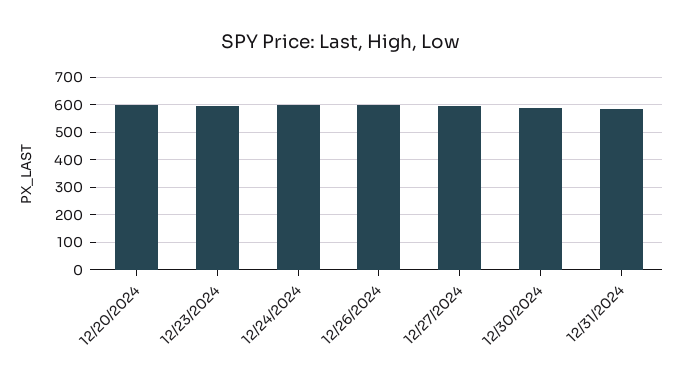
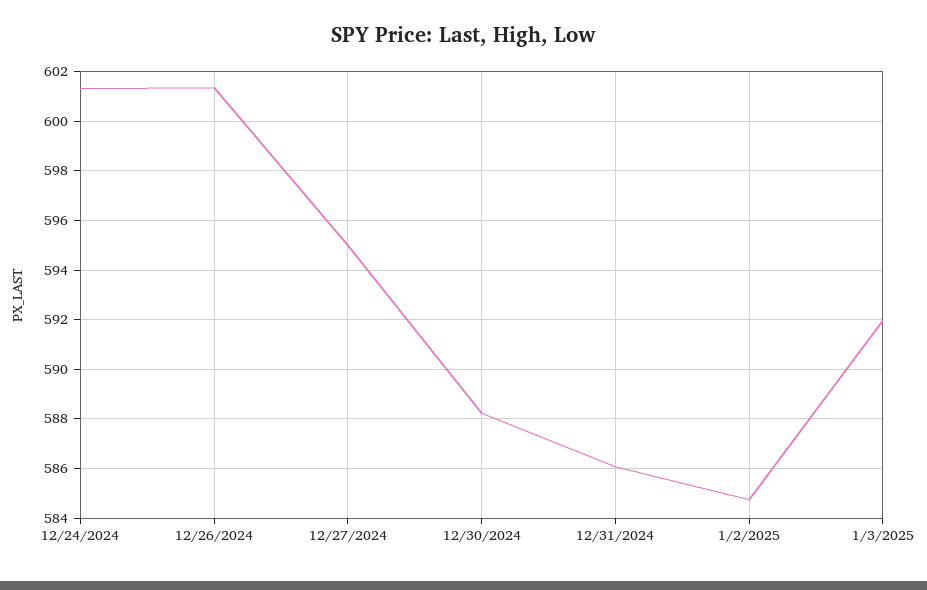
12/20/2024: 600 -> none
12/23/2024: 600 -> none
1/2/2025: none -> 584.75
1/3/2025: none -> 592

